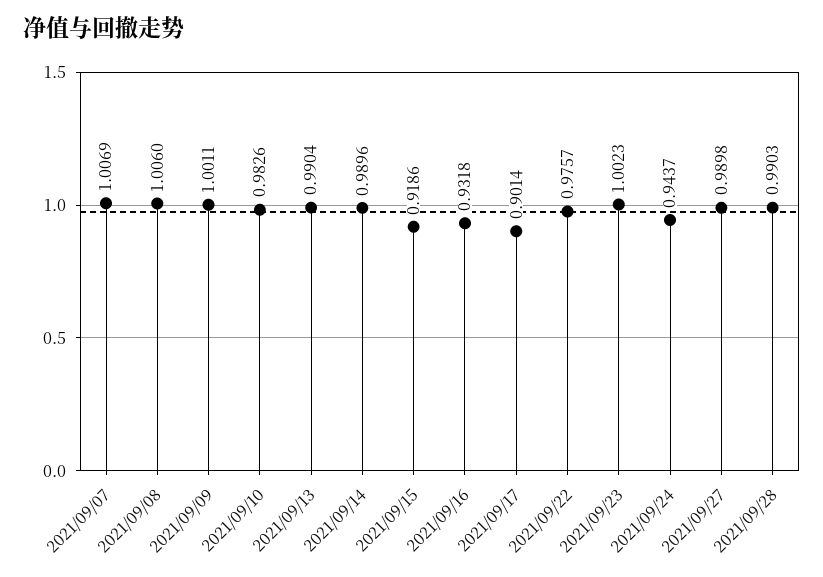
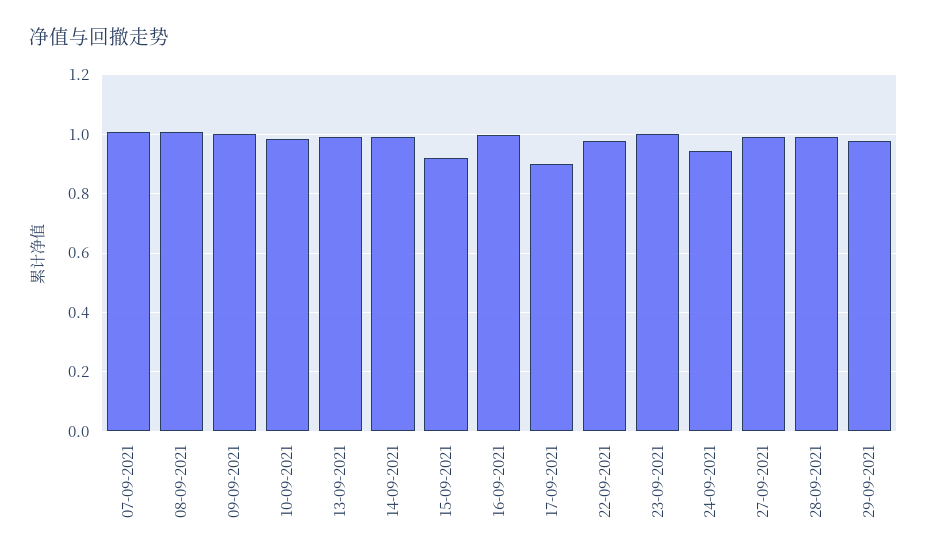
2021/09/16: 0.9318 -> 1
29-09-2021: none -> 0.975

